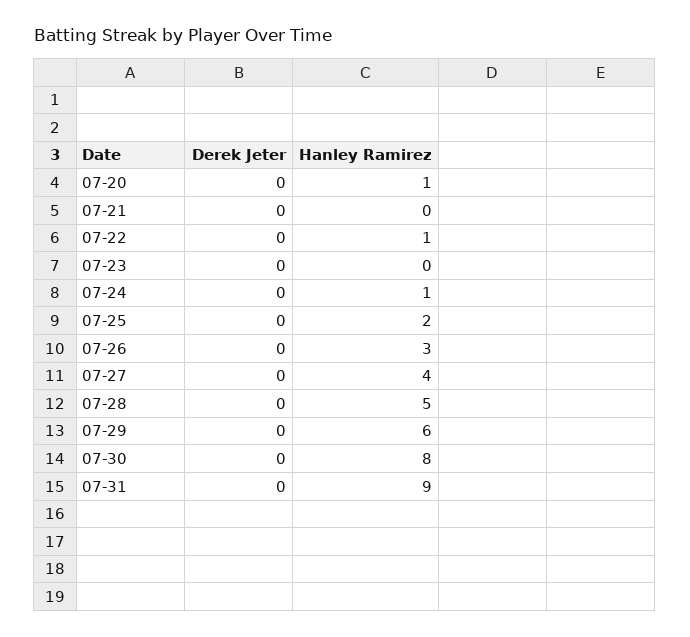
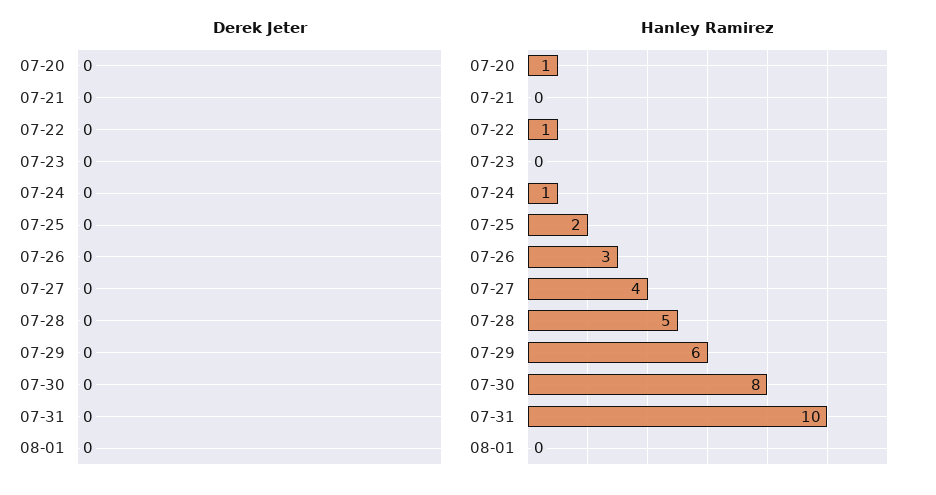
Hanley Ramirez, 07-31: 9 -> 10
Derek Jeter, 08-01: none -> 0
Hanley Ramirez, 08-01: none -> 0

